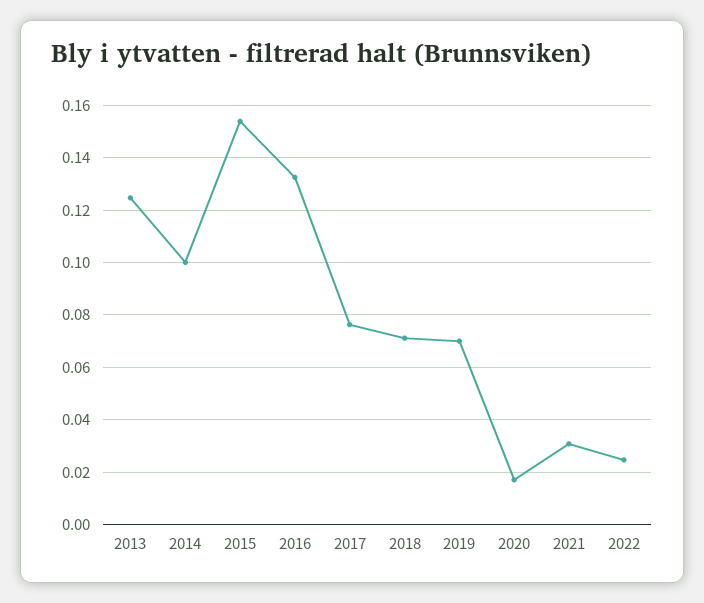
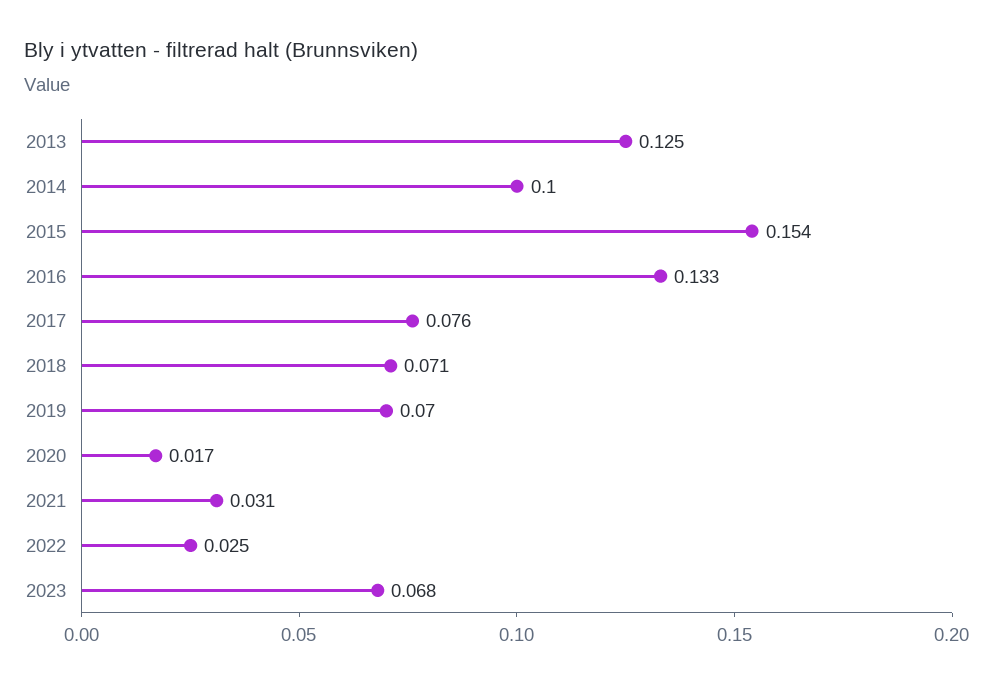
2023: none -> 0.068

